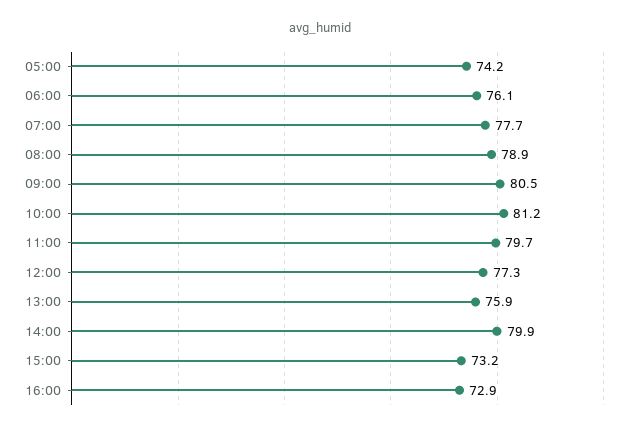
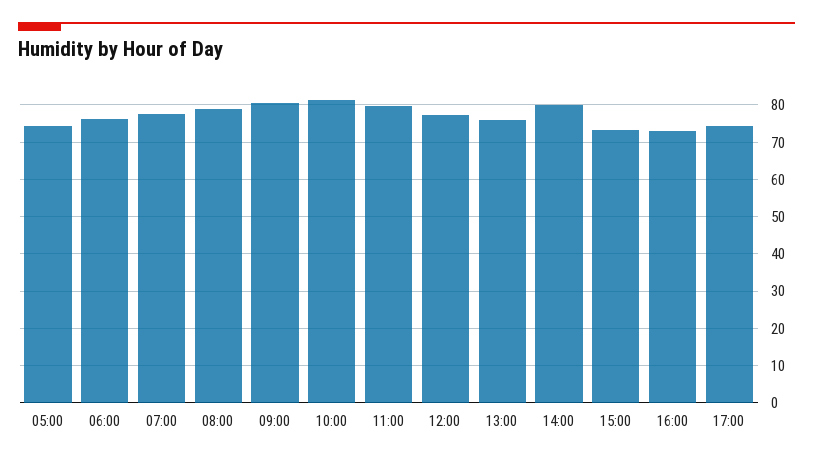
17:00: none -> 74

